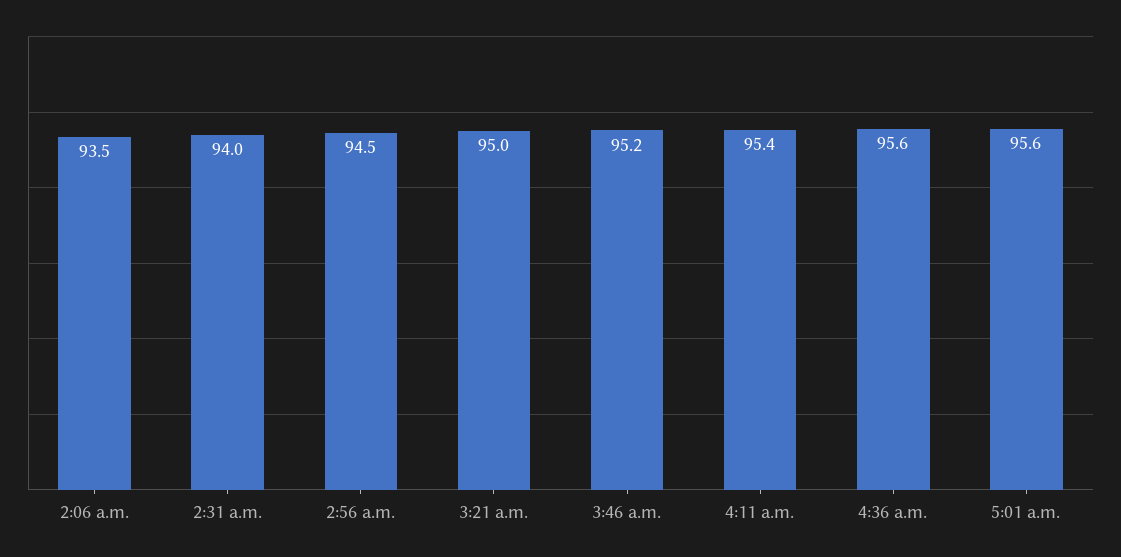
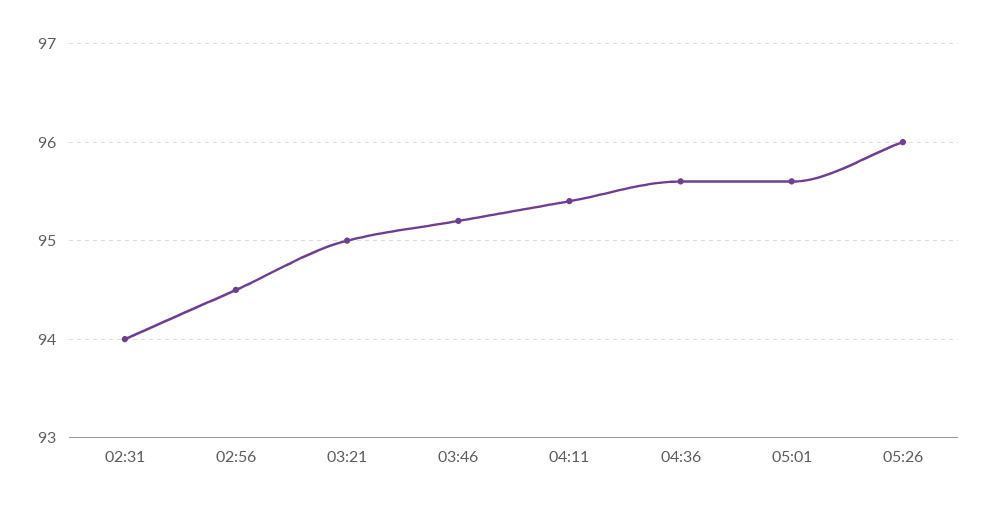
2:06 a.m.: 93.5 -> none
05:26: none -> 96

